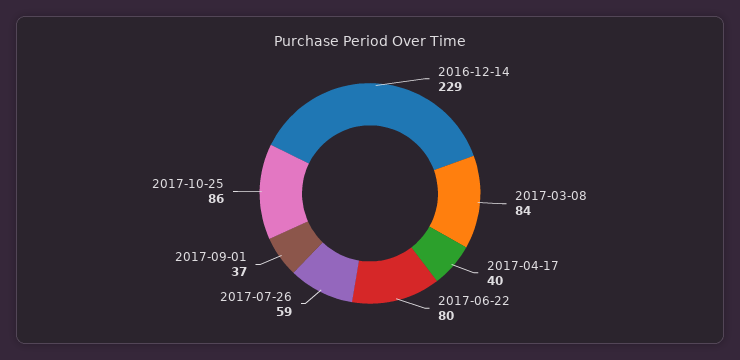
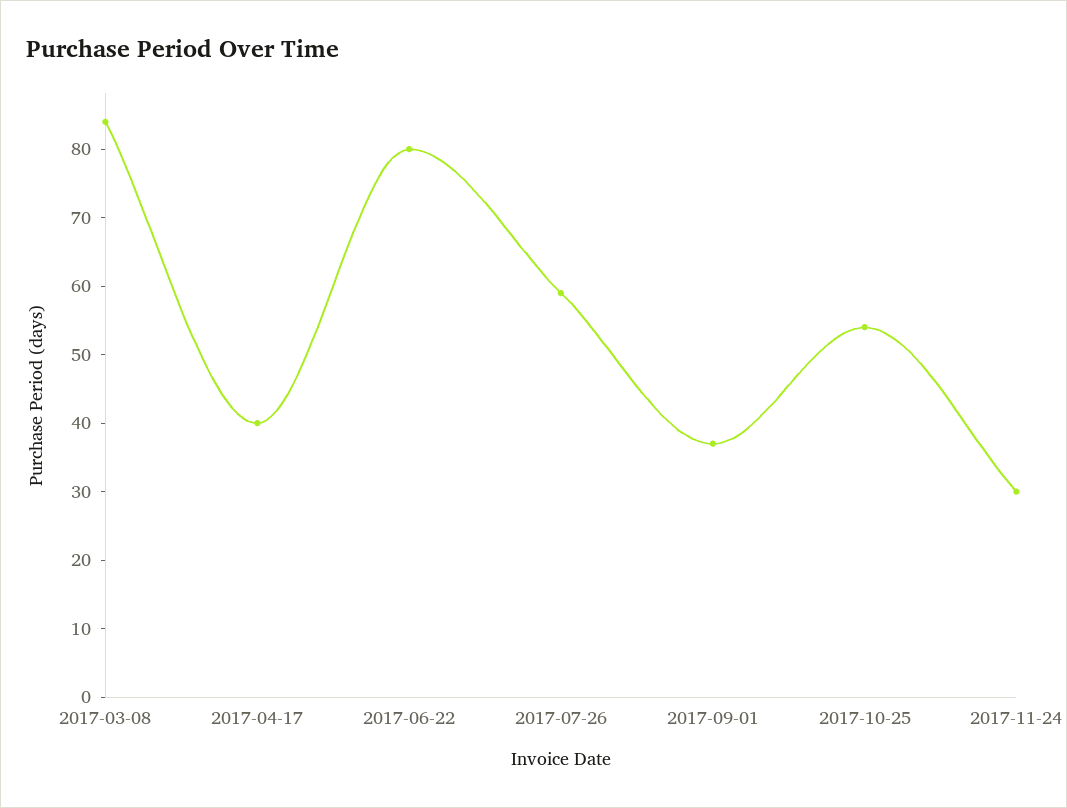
2016-12-14: 229 -> none
2017-10-25: 86 -> 55
2017-11-24: none -> 30

